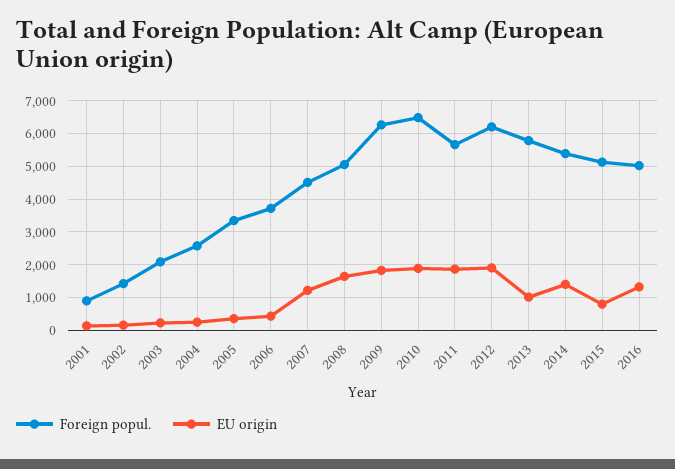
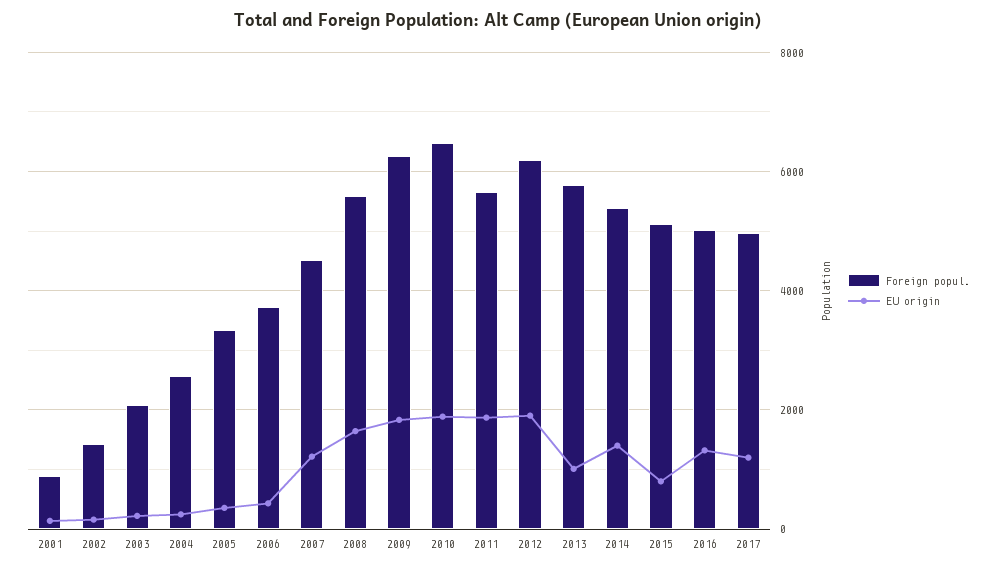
Foreign popul., 2008: 5000 -> 5600
Foreign popul., 2017: none -> 5000
EU origin, 2017: none -> 1200

